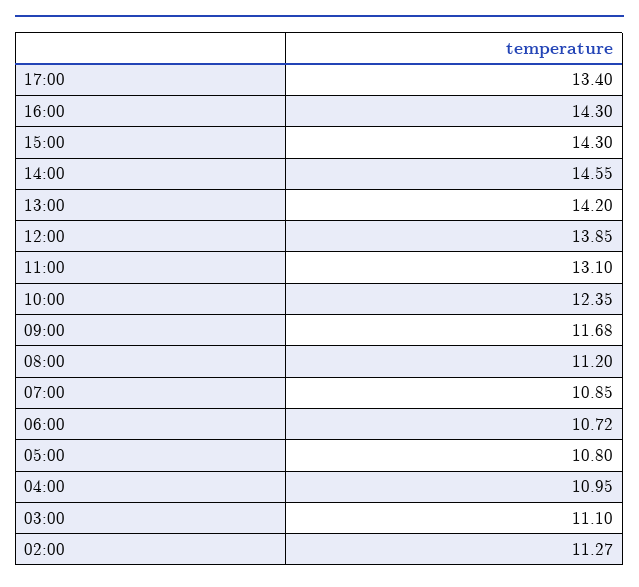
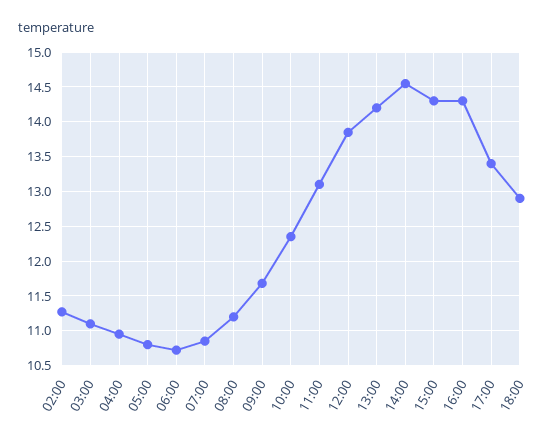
18:00: none -> 12.9

